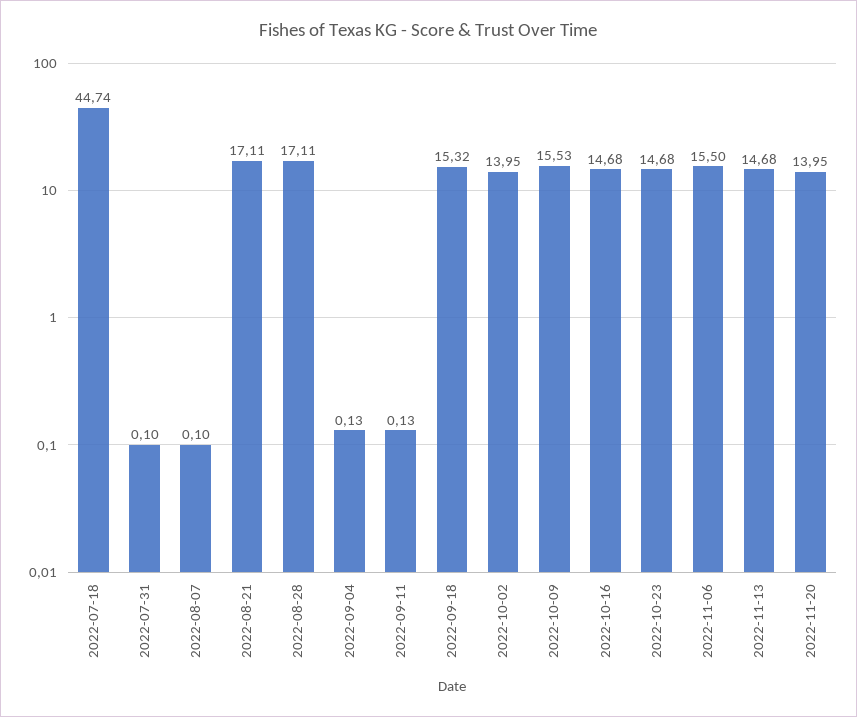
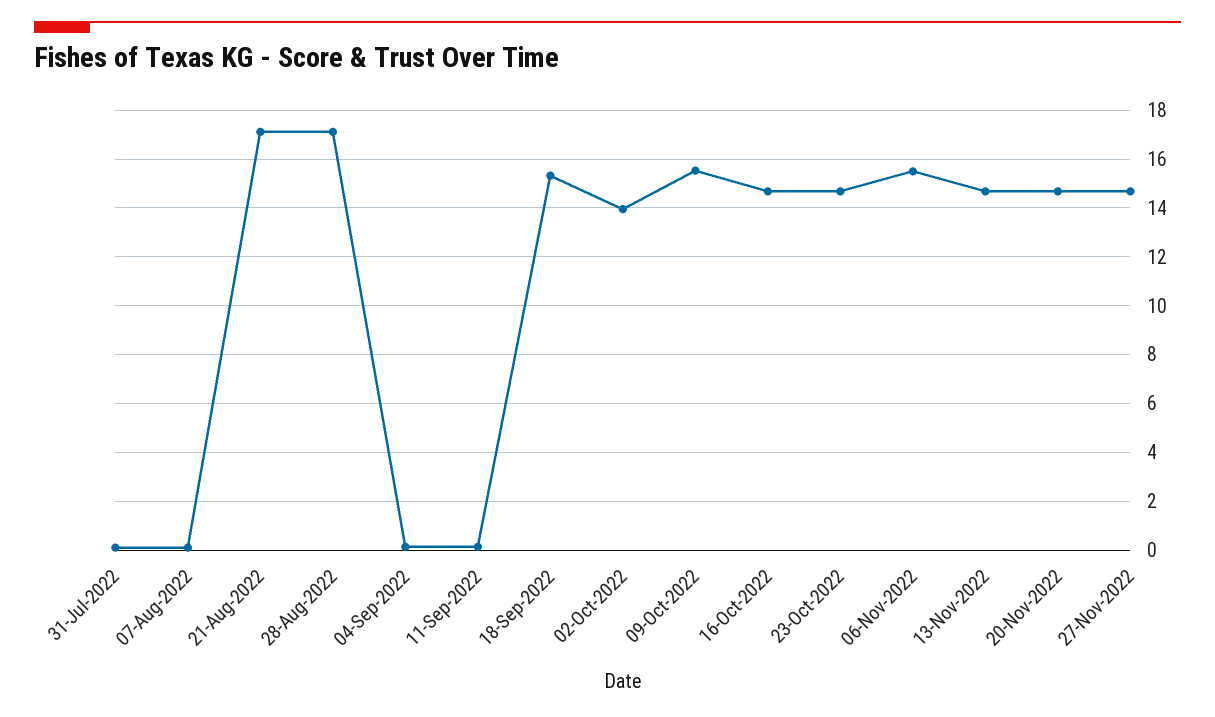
2022-07-18: 44.74 -> none
2022-11-20: 13.95 -> 14.75
27-Nov-2022: none -> 14.75

